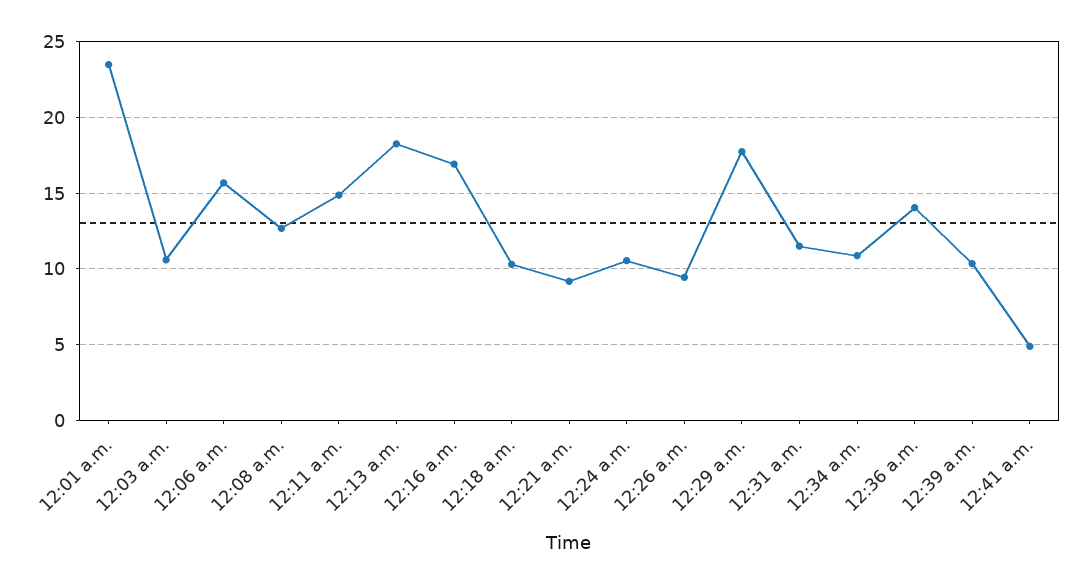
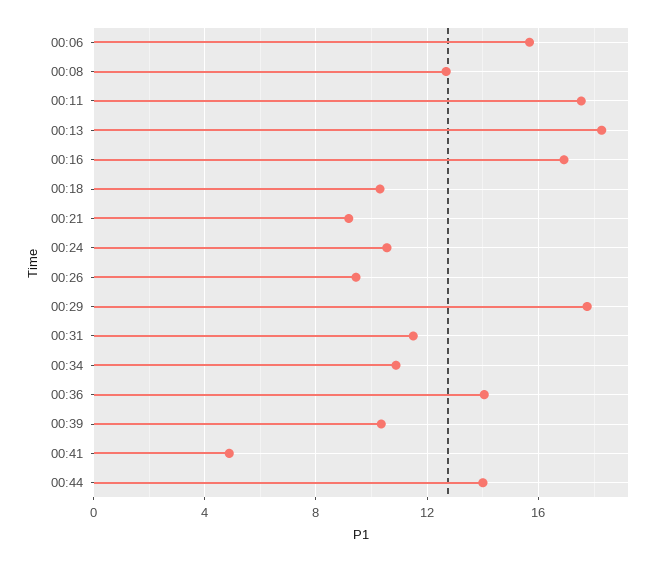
12:01 a.m.: 23.5 -> none
12:03 a.m.: 10.5 -> none
12:11 a.m.: 15 -> 17.5
00:44: none -> 14

